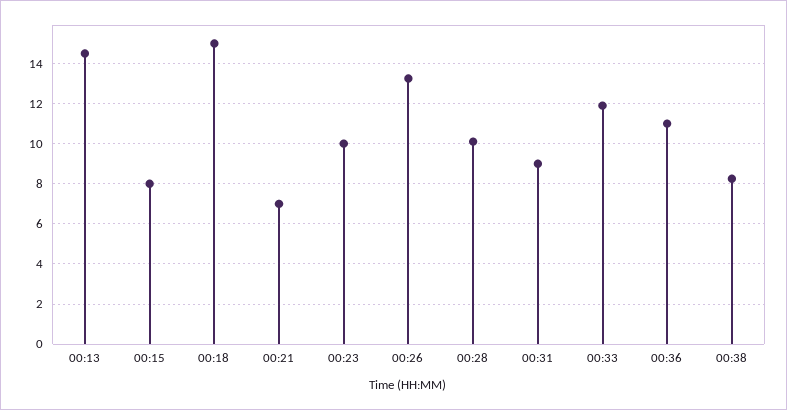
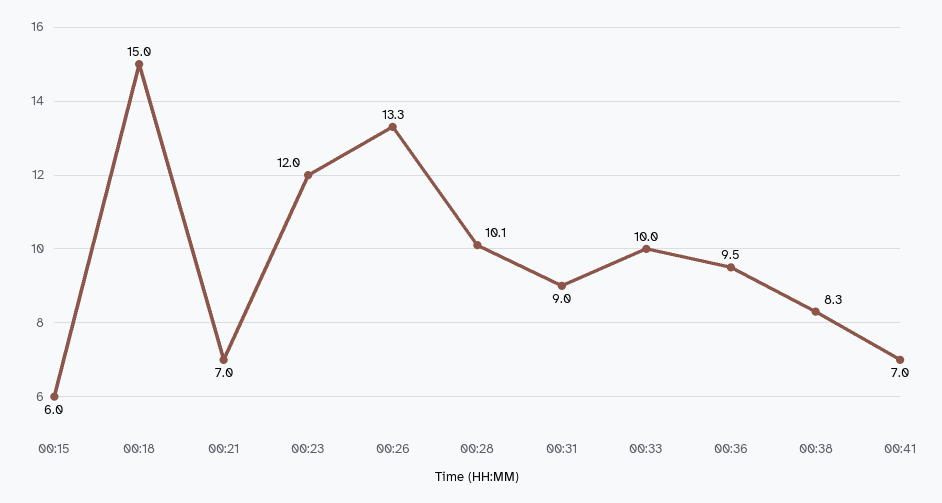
00:13: 14.5 -> none
00:15: 8 -> 6
00:23: 10 -> 12
00:33: 12 -> 10
00:36: 11 -> 9.5
00:41: none -> 7

